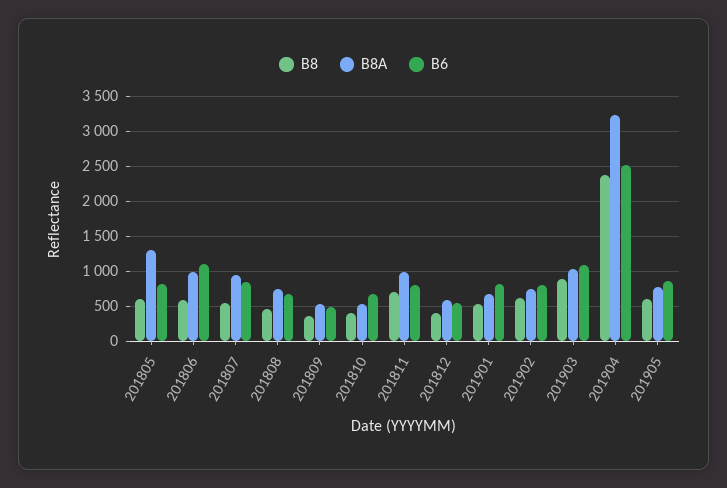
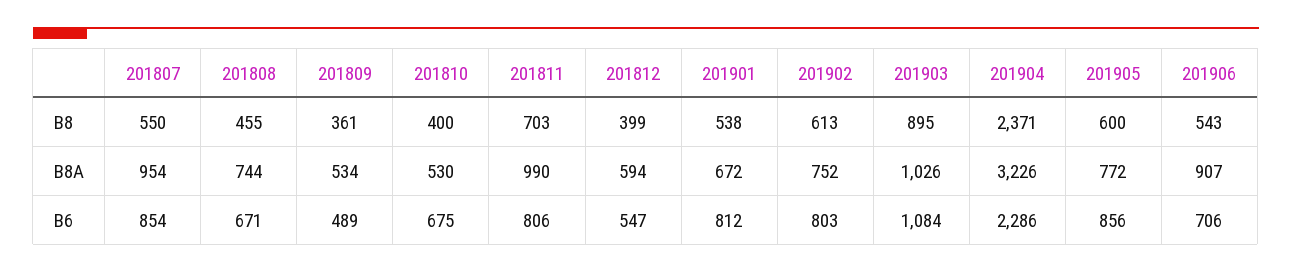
B8, 201805: 600 -> none
B8A, 201805: 1300 -> none
B6, 201805: 800 -> none
B8, 201806: 600 -> none
B8A, 201806: 1000 -> none
B6, 201806: 1100 -> none
B6, 201904: 2500 -> 2286
B8, 201906: none -> 543
B8A, 201906: none -> 907
B6, 201906: none -> 706

